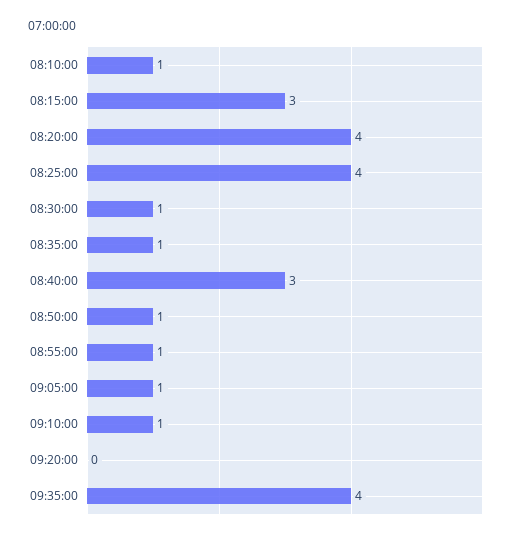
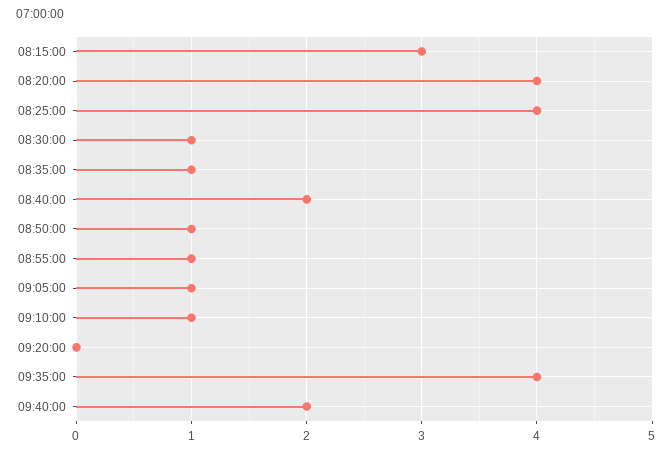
08:10:00: 1 -> none
08:40:00: 3 -> 2
09:40:00: none -> 2

